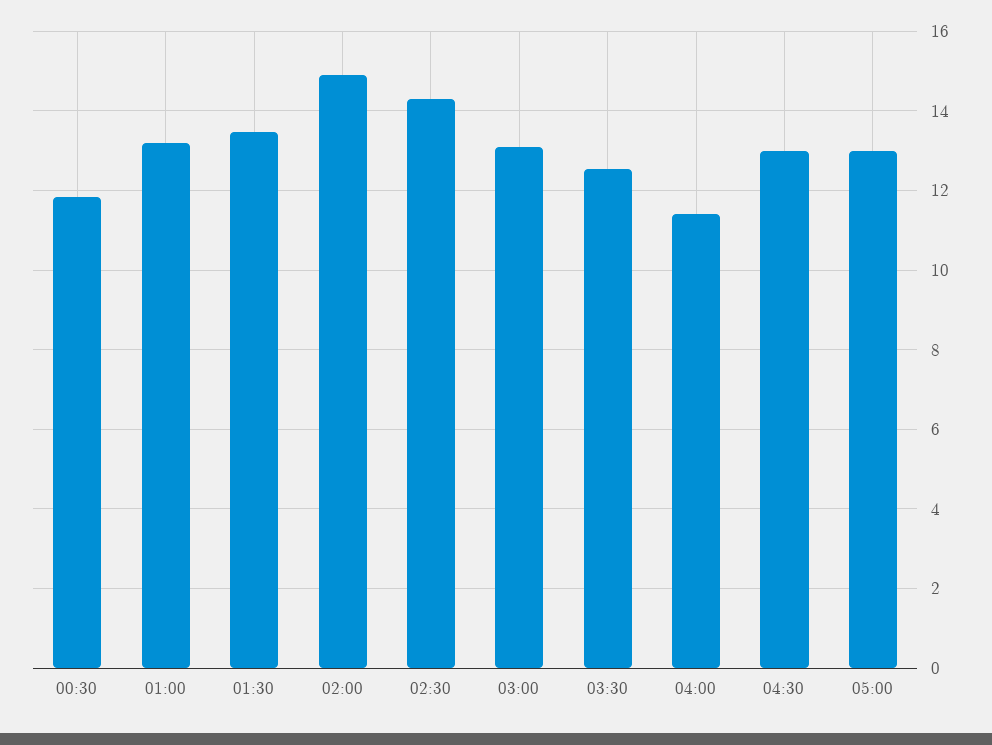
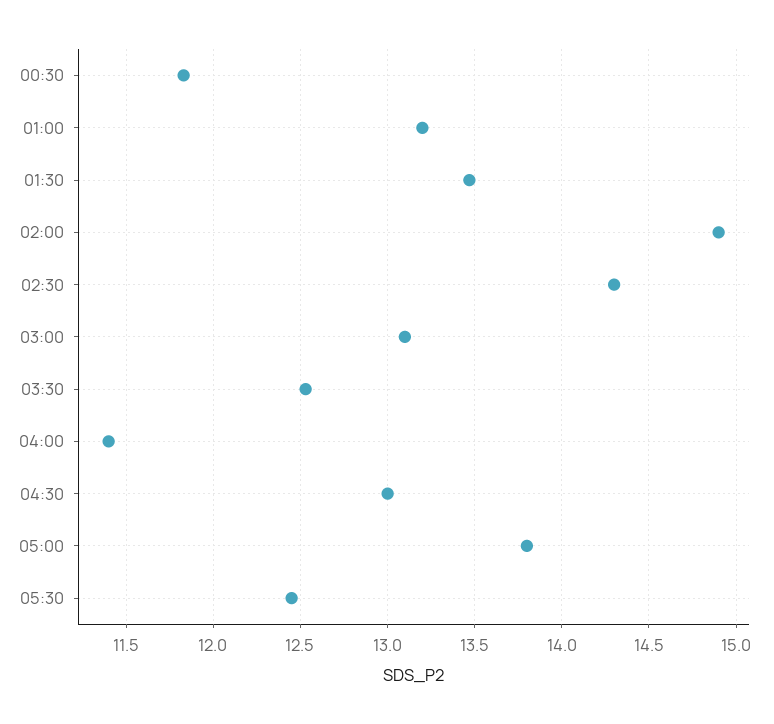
05:00: 13 -> 13.8
05:30: none -> 12.45

